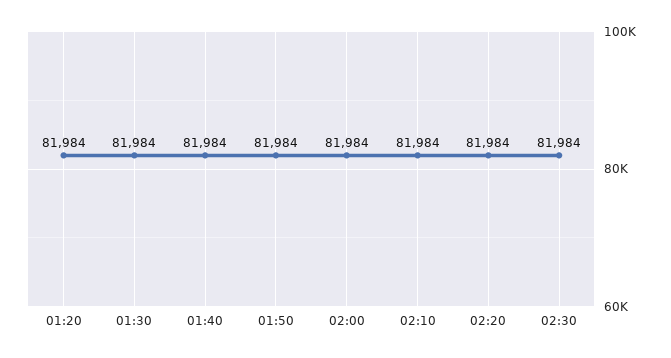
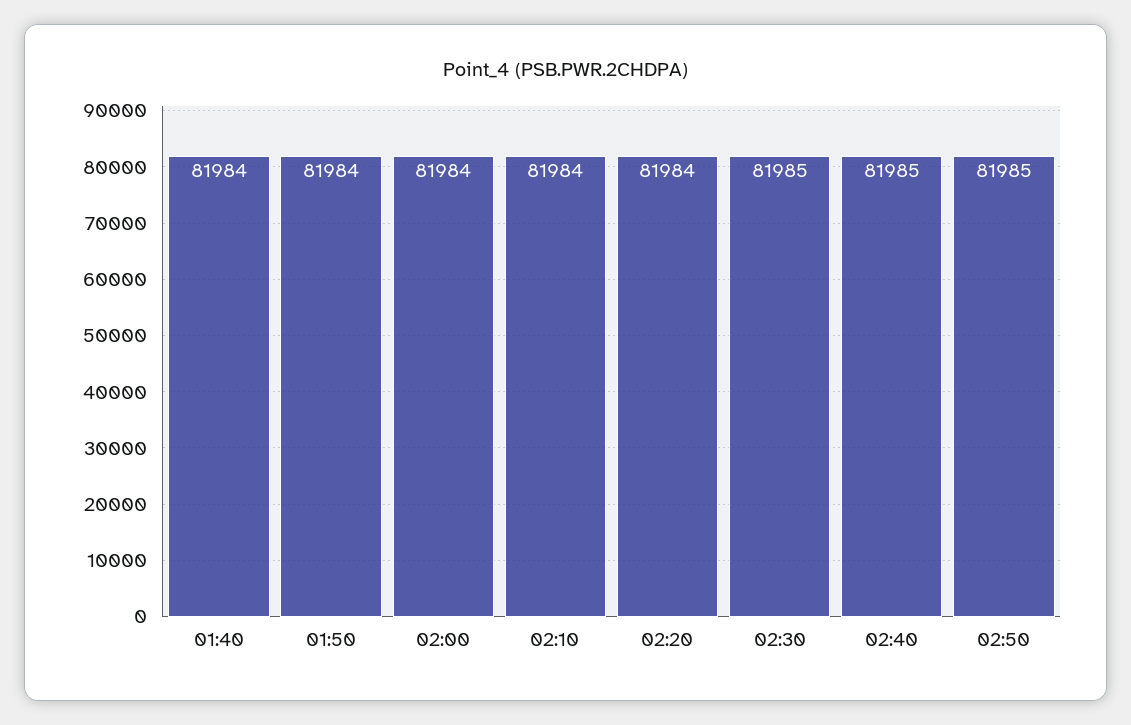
01:20: 81984 -> none
01:30: 81984 -> none
02:30: 81984 -> 81985
02:40: none -> 81985
02:50: none -> 81985

